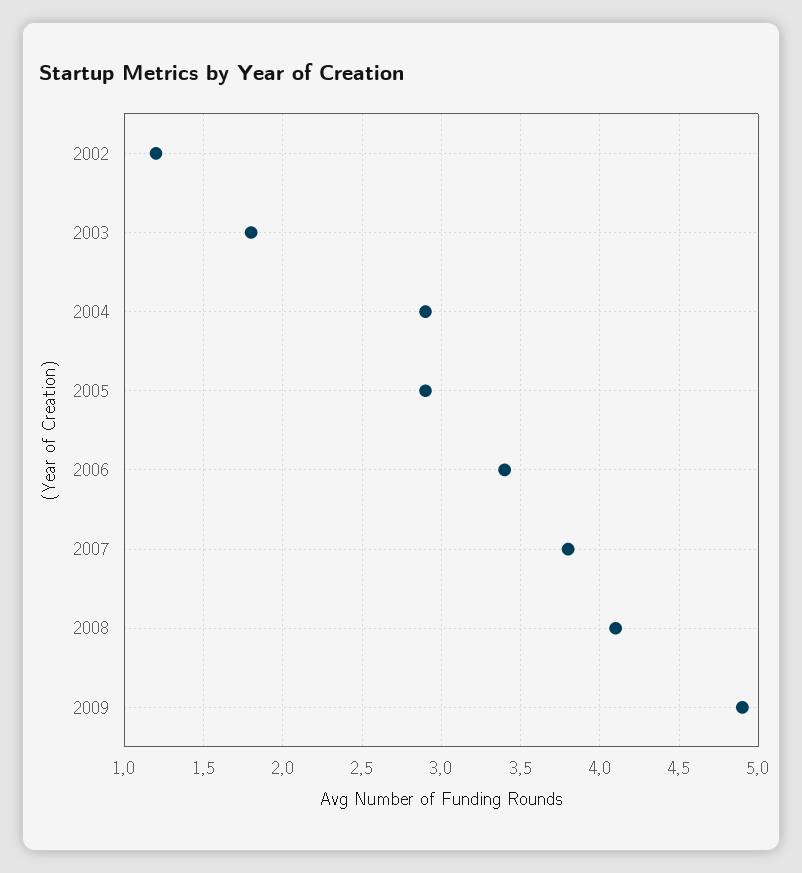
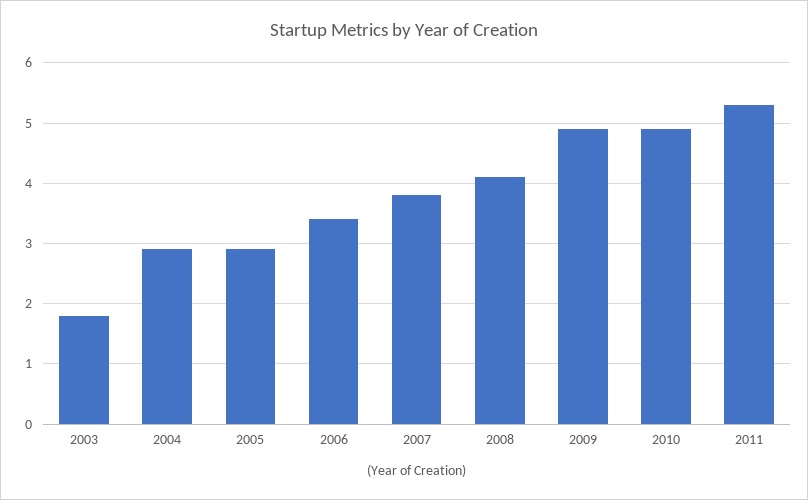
2002: 1.2 -> none
2010: none -> 4.9
2011: none -> 5.3

